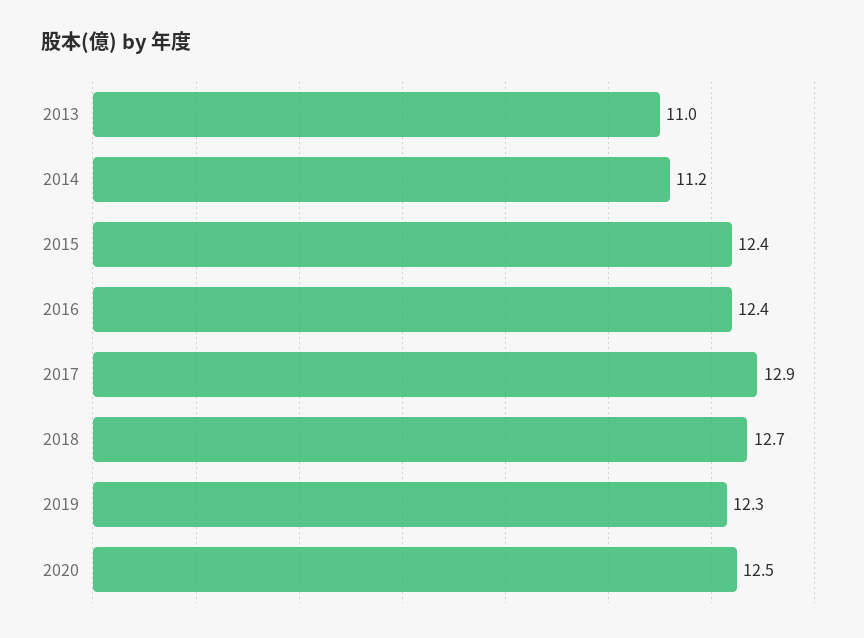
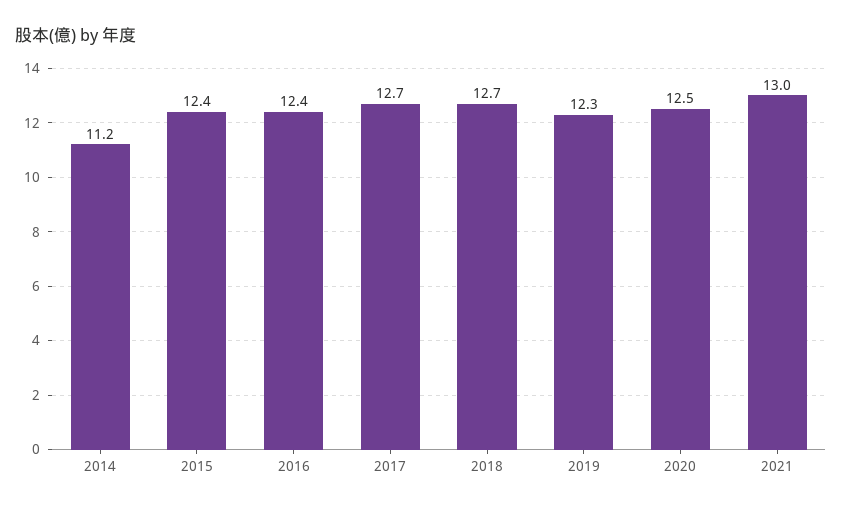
2013: 11 -> none
2017: 12.9 -> 12.7
2021: none -> 13

